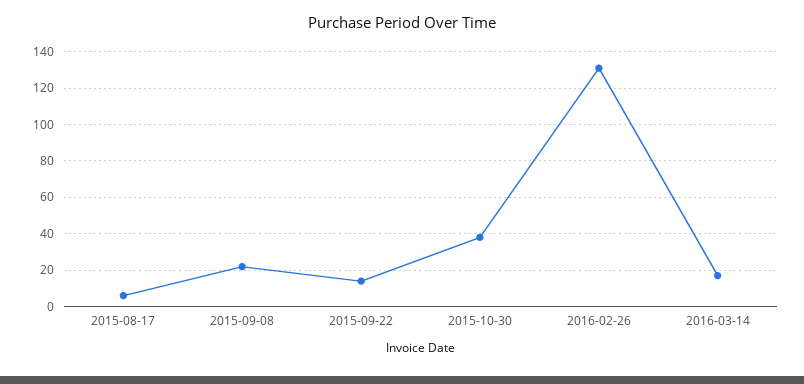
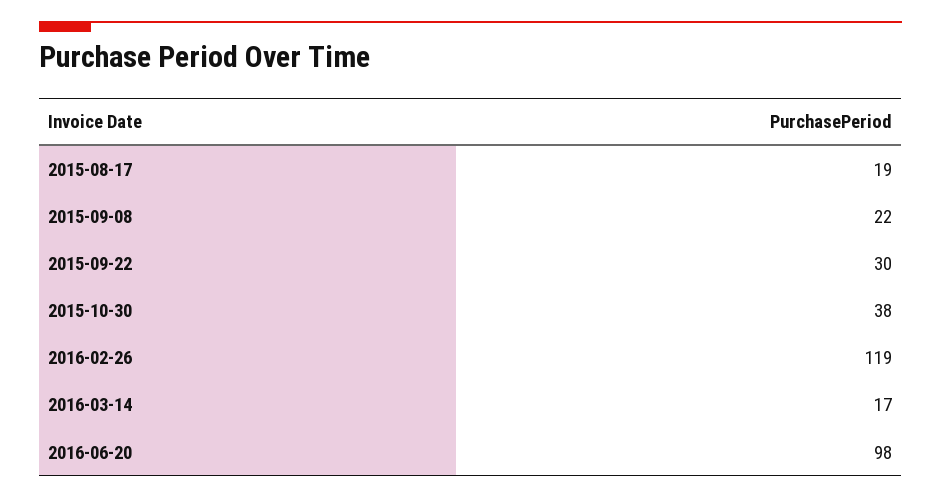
2015-08-17: 5 -> 19
2015-09-22: 15 -> 30
2016-02-26: 130 -> 119
2016-06-20: none -> 98

